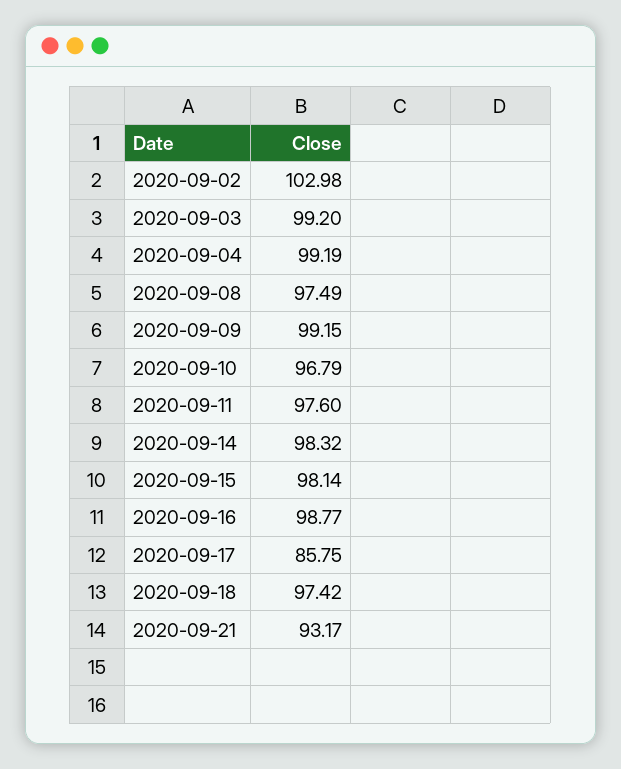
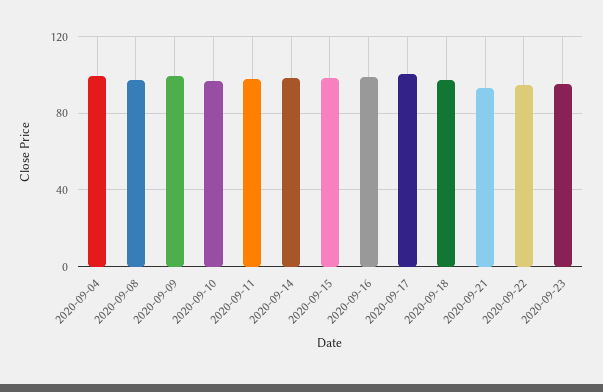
2020-09-02: 102.98 -> none
2020-09-03: 99.2 -> none
2020-09-17: 85.75 -> 100
2020-09-22: none -> 95
2020-09-23: none -> 95

